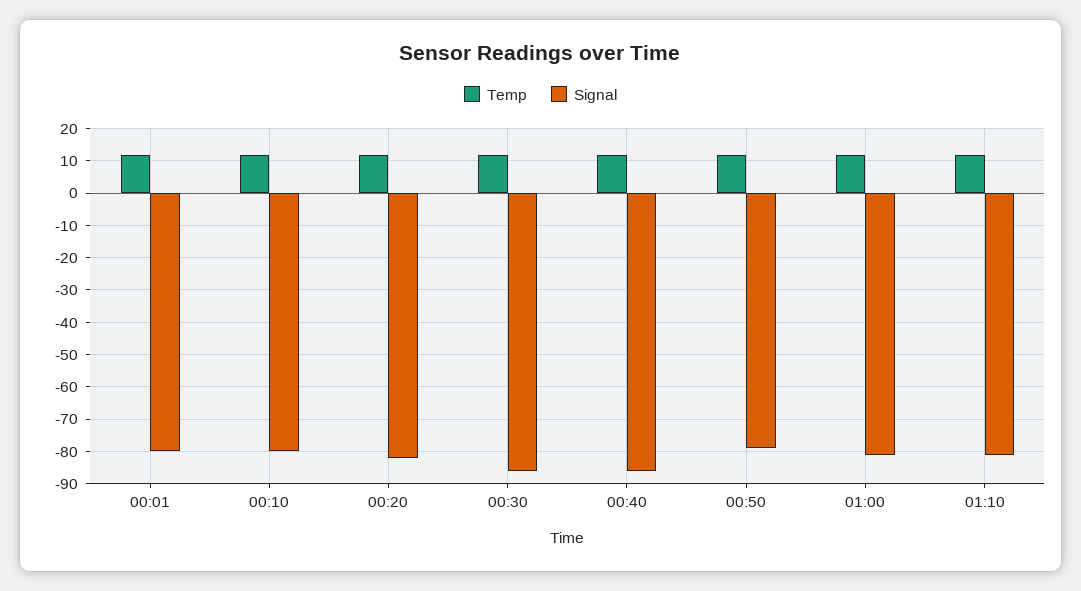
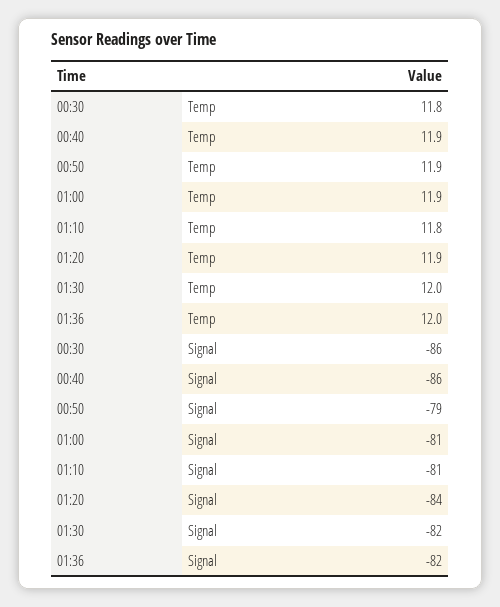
Temp, 00:01: 12 -> none
Signal, 00:01: -80 -> none
Temp, 00:10: 12 -> none
Signal, 00:10: -80 -> none
Temp, 00:20: 12 -> none
Signal, 00:20: -82 -> none
Temp, 01:20: none -> 11.9
Temp, 01:30: none -> 12
Temp, 01:36: none -> 12
Signal, 01:20: none -> -84
Signal, 01:30: none -> -82
Signal, 01:36: none -> -82

